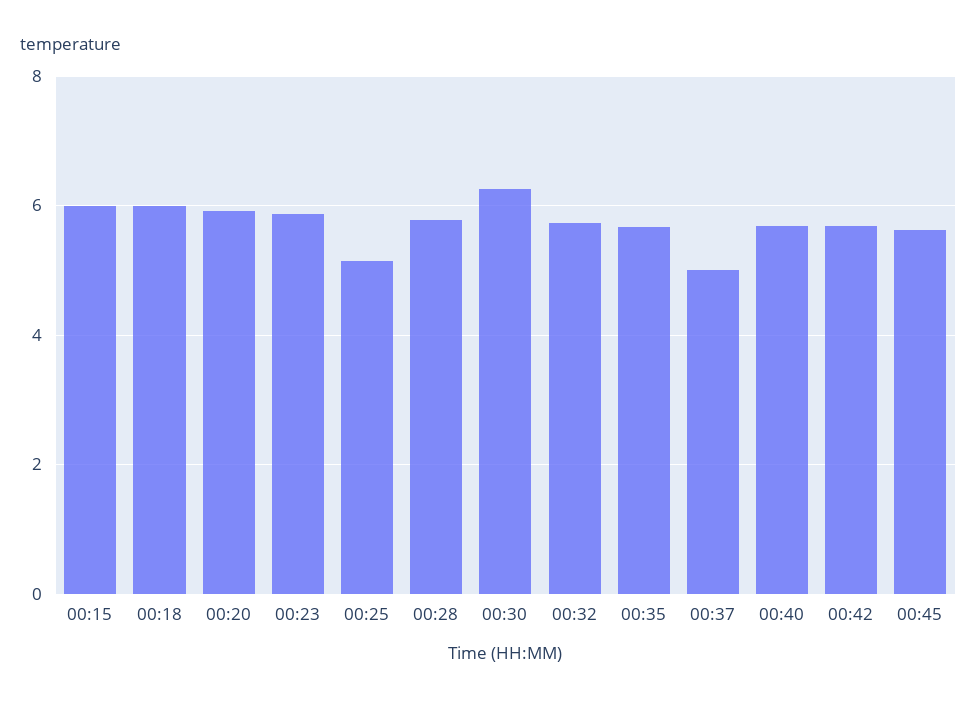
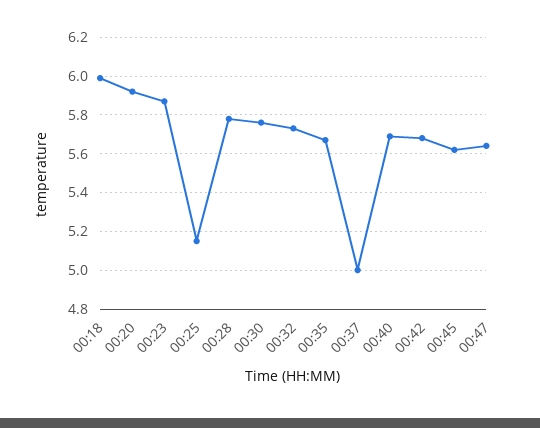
00:15: 6 -> none
00:30: 6.2 -> 5.75
00:47: none -> 5.65

